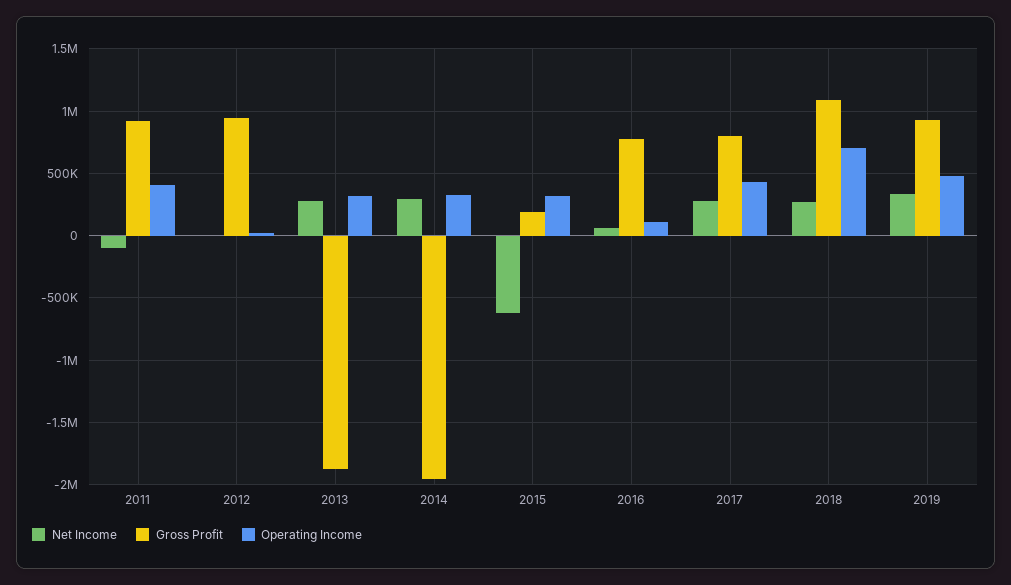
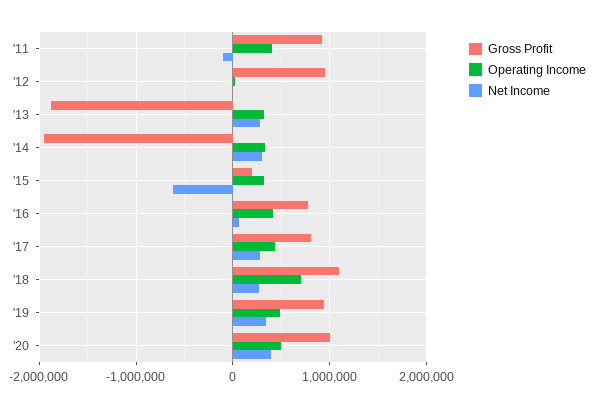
Operating Income, 2016: 100000 -> 400000
Gross Profit, '20: none -> 1000000
Operating Income, '20: none -> 500000
Net Income, '20: none -> 400000

